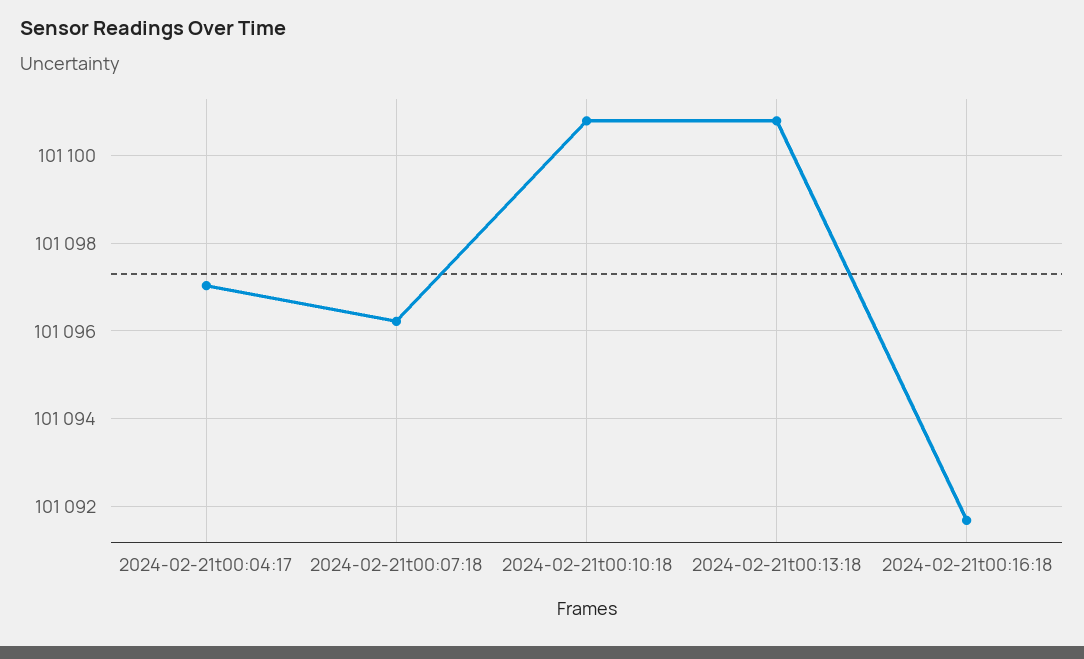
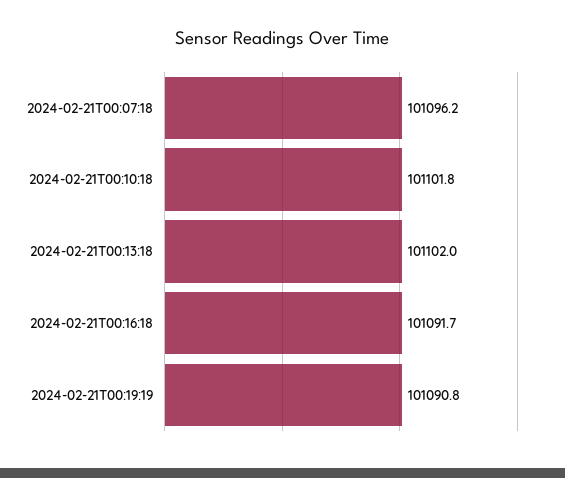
2024-02-21t00:04:17: 101097 -> none
2024-02-21t00:10:18: 101100.8 -> 101101.8
2024-02-21t00:13:18: 101100.8 -> 101102
2024-02-21T00:19:19: none -> 101090.8

